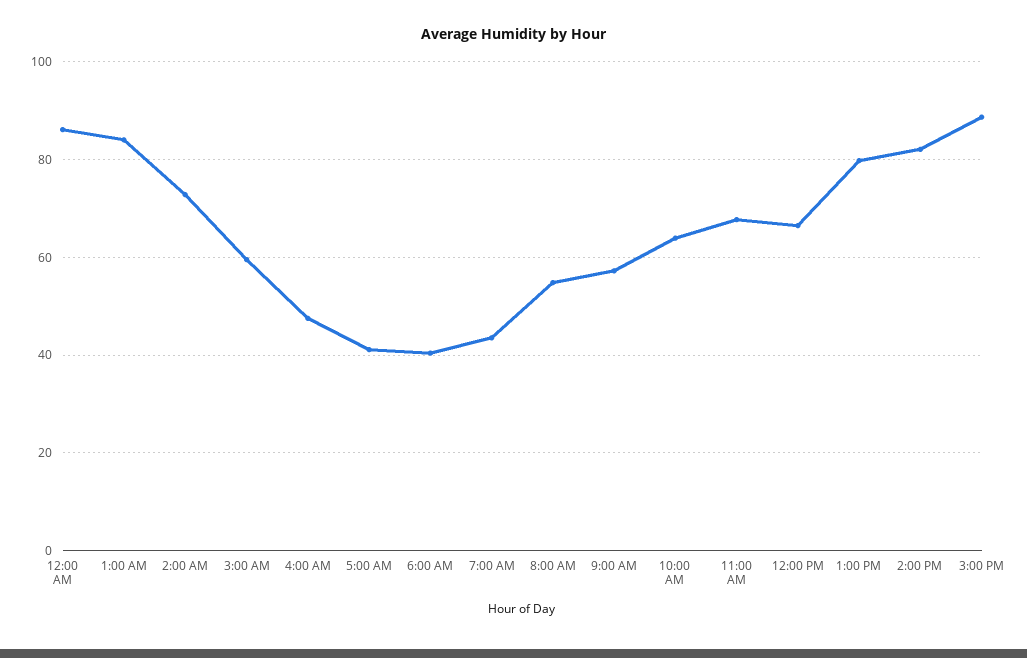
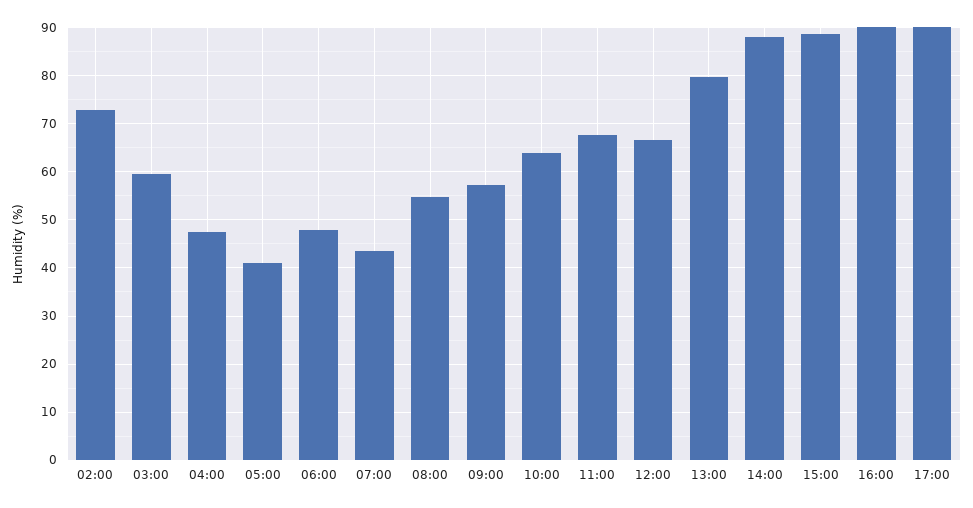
12:00 AM: 86 -> none
1:00 AM: 84 -> none
6:00 AM: 40 -> 48
2:00 PM: 82 -> 88
16:00: none -> 90
17:00: none -> 90

